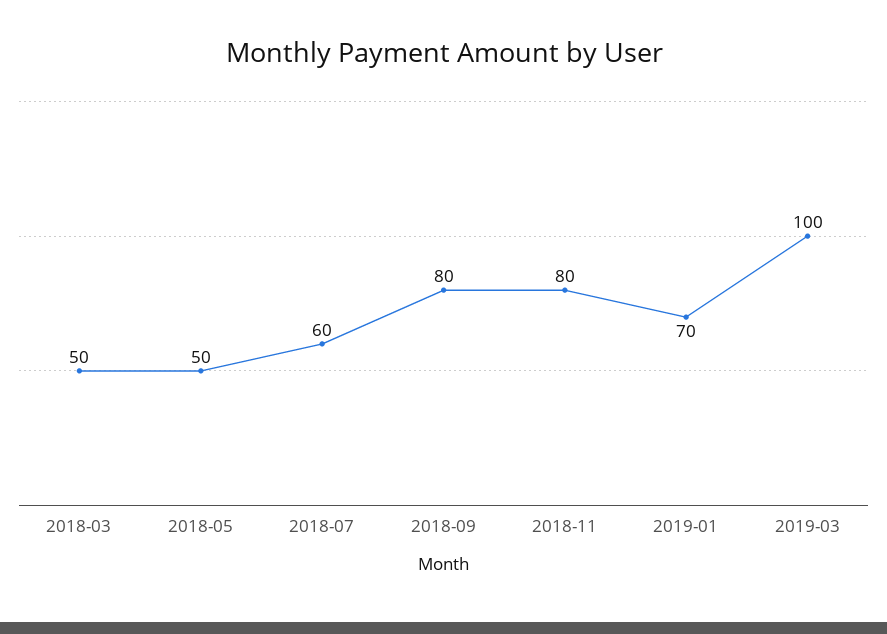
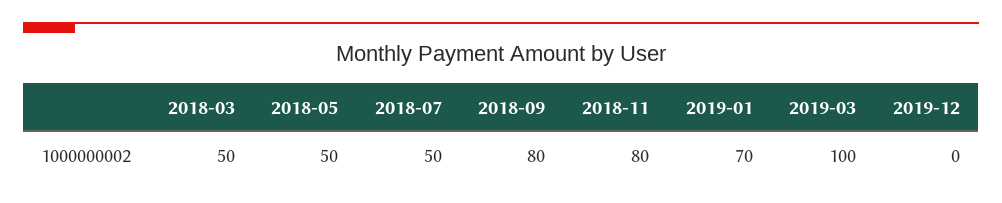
2018-07: 60 -> 50
2019-12: none -> 0

